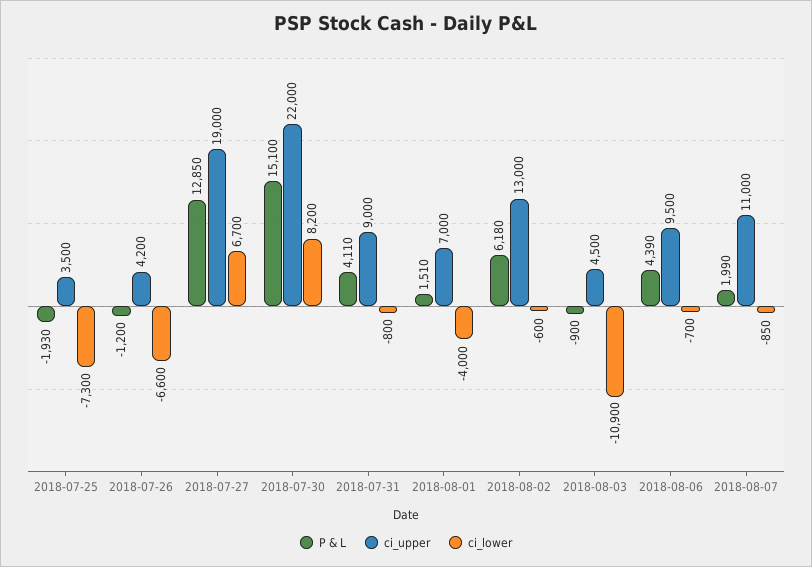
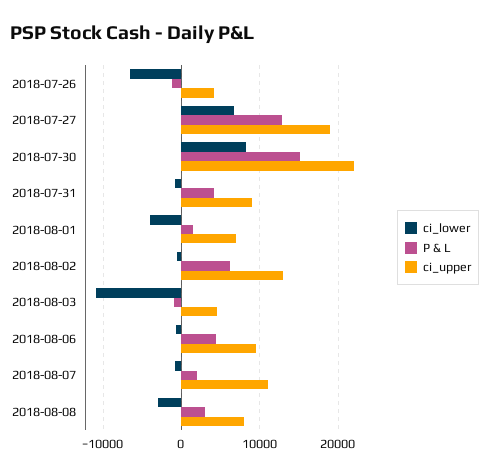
P & L, 2018-07-25: -1930 -> none
ci_upper, 2018-07-25: 3500 -> none
ci_lower, 2018-07-25: -7300 -> none
ci_lower, 2018-08-08: none -> -3000
P & L, 2018-08-08: none -> 3000
ci_upper, 2018-08-08: none -> 8000

